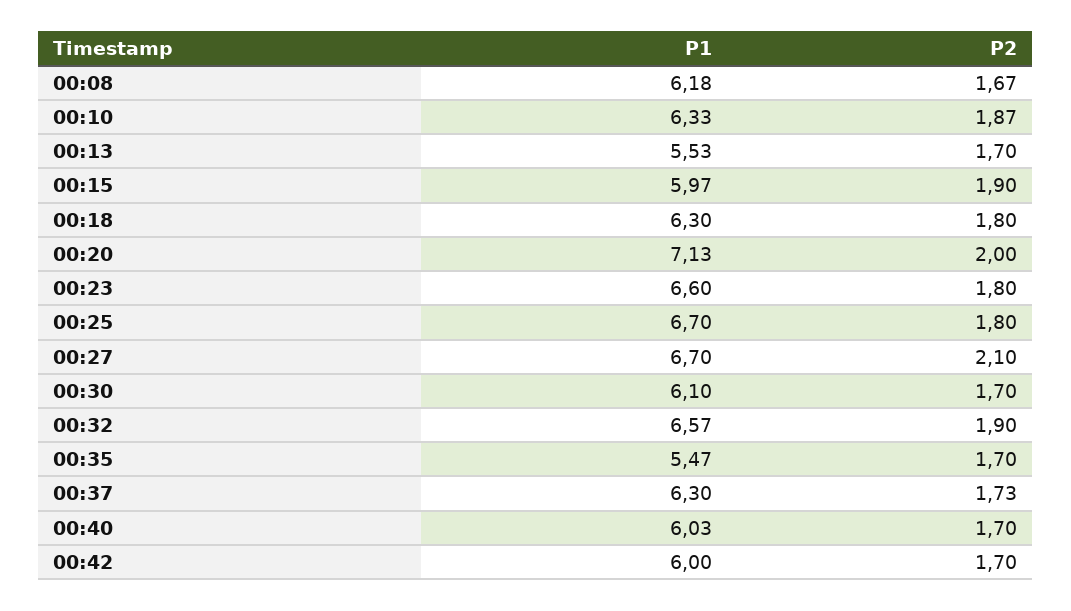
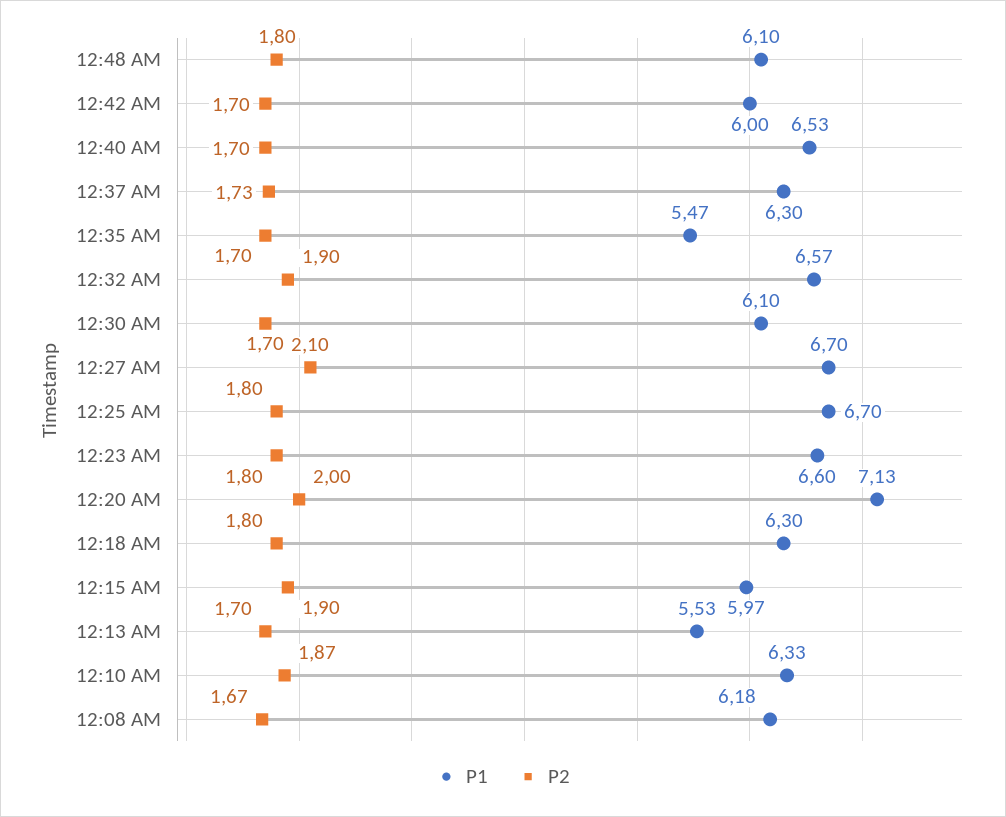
P1, 00:40: 6.03 -> 6.53
P1, 12:48 AM: none -> 6.1
P2, 12:48 AM: none -> 1.8

